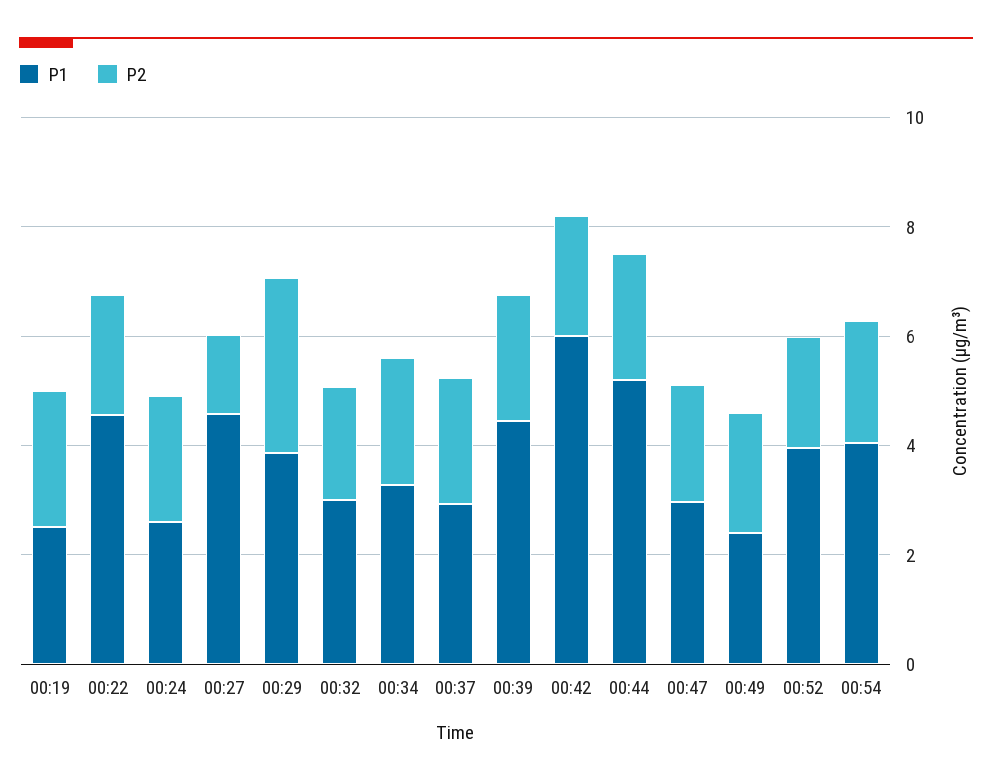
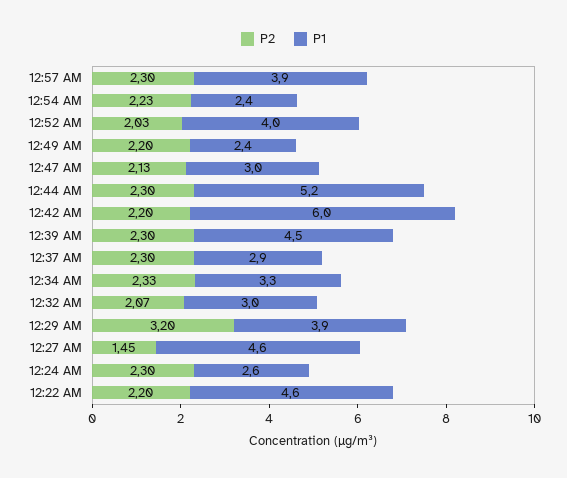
P1, 00:19: 2.5 -> none
P2, 00:19: 2.5 -> none
P1, 00:54: 4 -> 2.4
P2, 12:57 AM: none -> 2.3
P1, 12:57 AM: none -> 3.9

